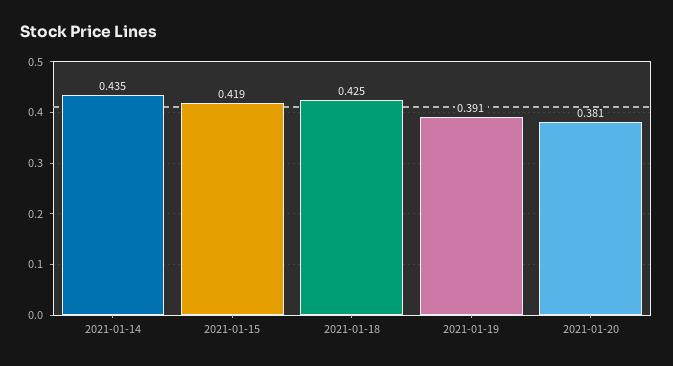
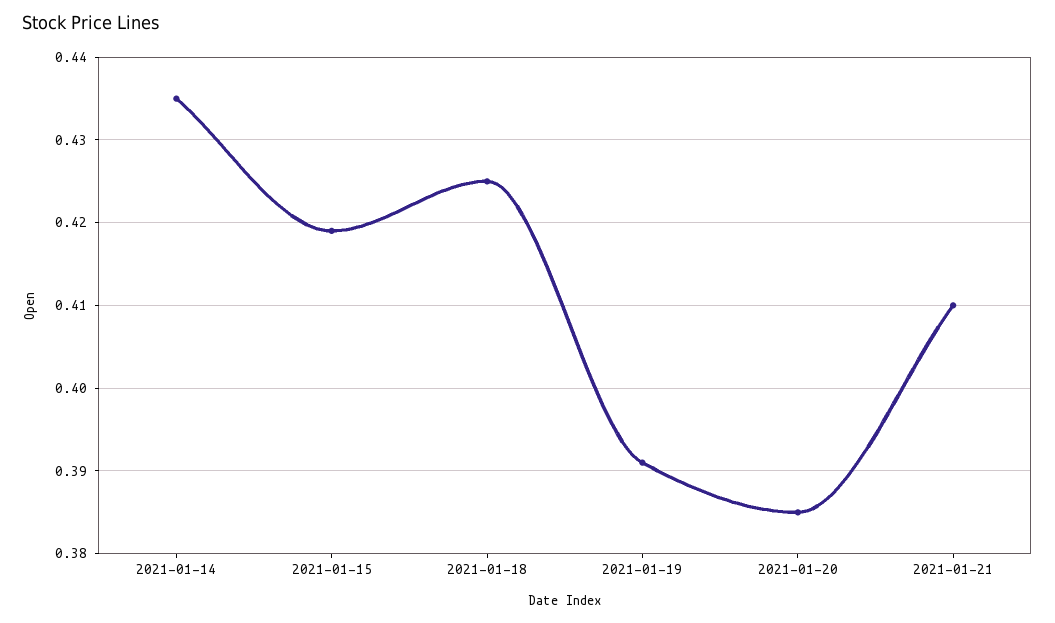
2021-01-20: 0.381 -> 0.385
2021-01-21: none -> 0.41

